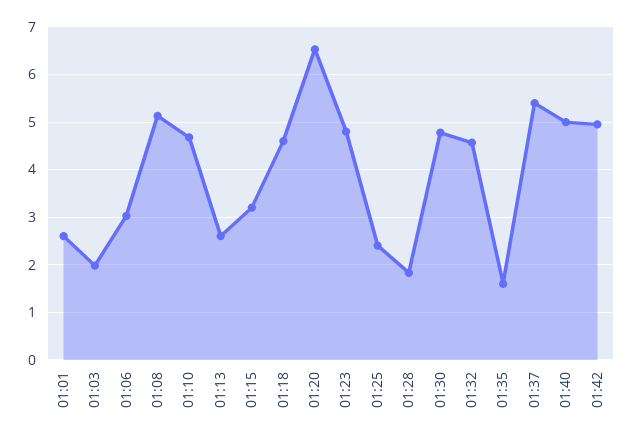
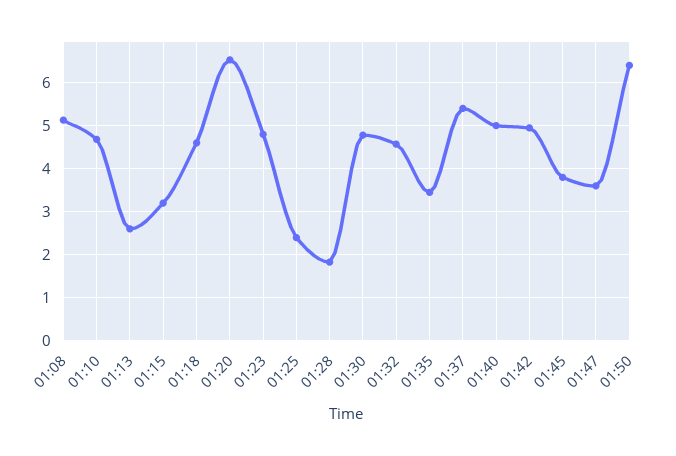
01:01: 2.6 -> none
01:03: 2 -> none
01:06: 3 -> none
01:35: 1.6 -> 3.4
01:45: none -> 3.8
01:47: none -> 3.6
01:50: none -> 6.4

